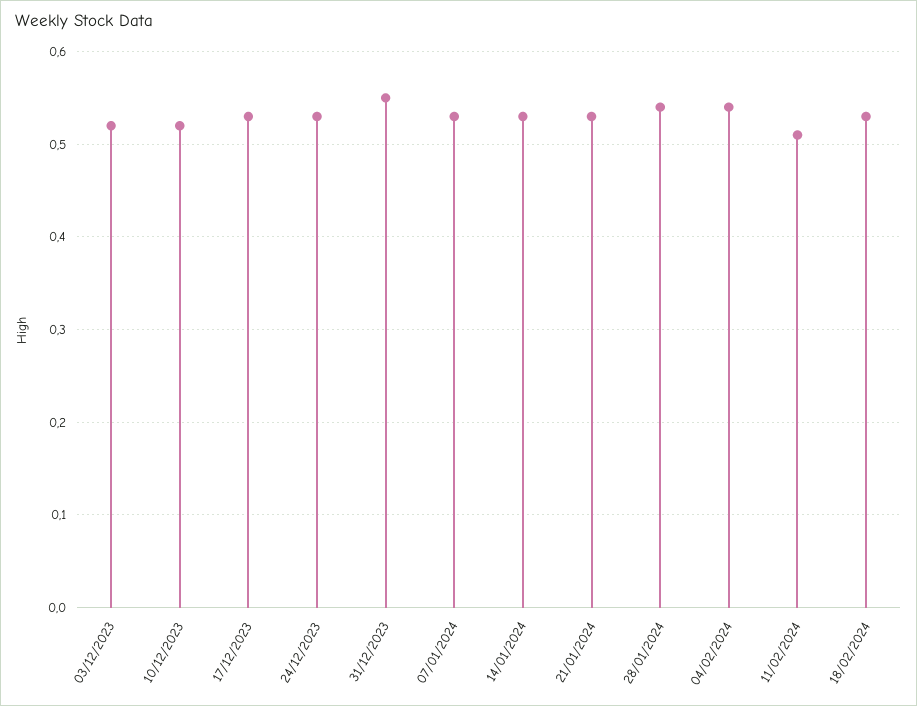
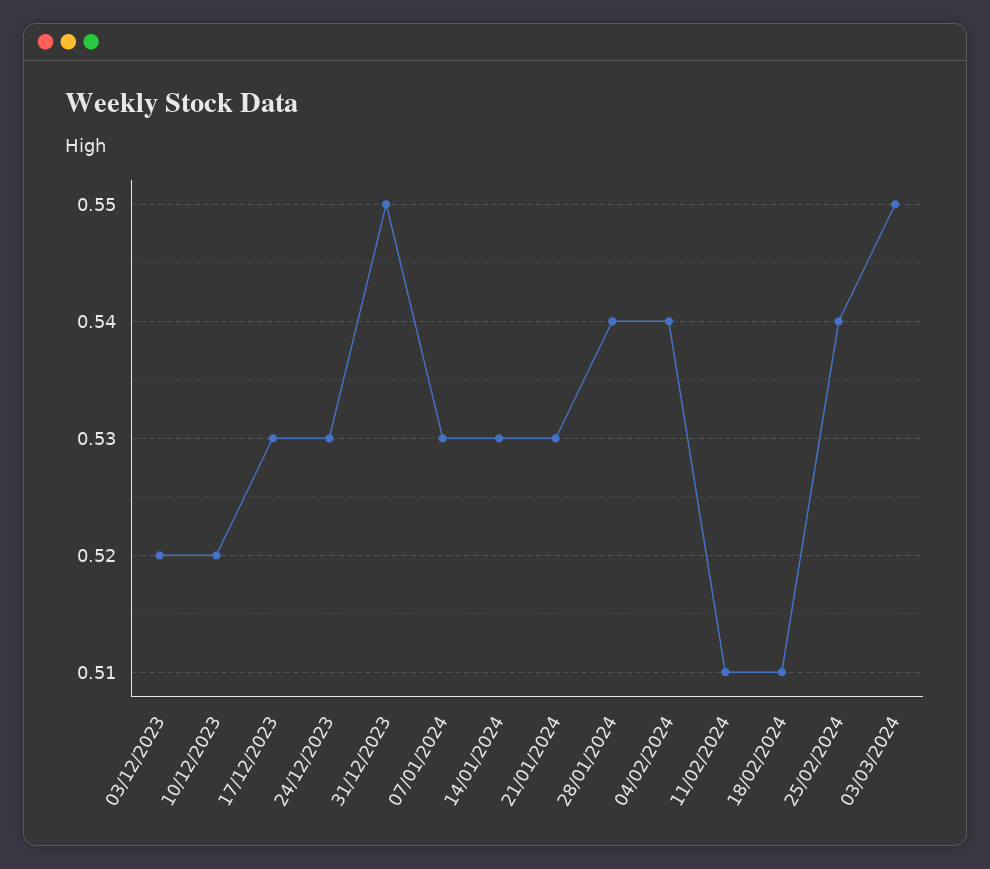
18/02/2024: 0.53 -> 0.51
25/02/2024: none -> 0.54
03/03/2024: none -> 0.55

